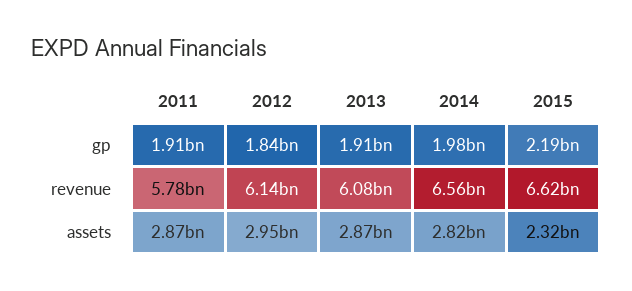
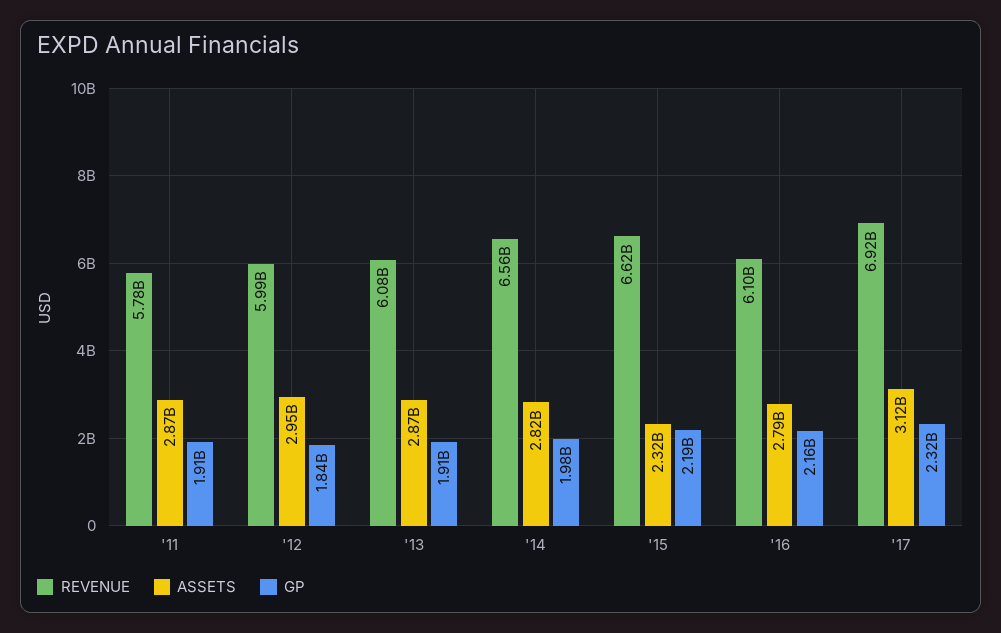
revenue, 2012: 6140000000 -> 5990000000
revenue, '16: none -> 6100000000
assets, '16: none -> 2790000000
gp, '16: none -> 2160000000
revenue, '17: none -> 6920000000
assets, '17: none -> 3120000000
gp, '17: none -> 2320000000

